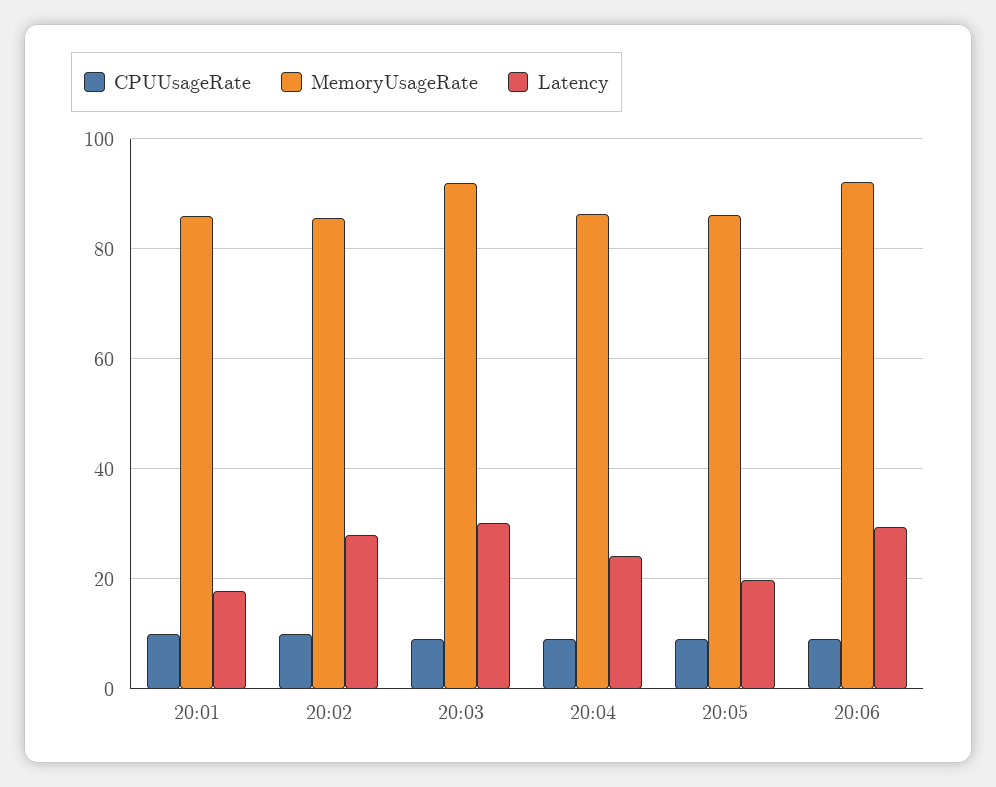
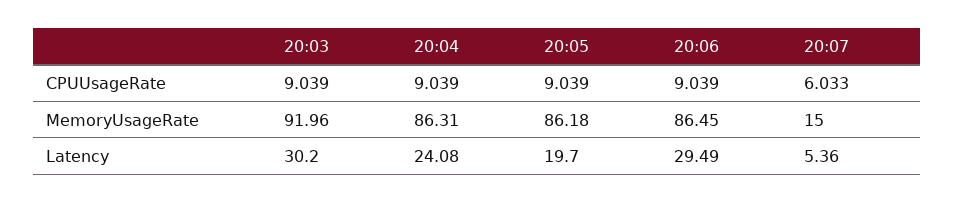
CPUUsageRate, 20:01: 10 -> none
MemoryUsageRate, 20:01: 86 -> none
Latency, 20:01: 18 -> none
CPUUsageRate, 20:02: 10 -> none
MemoryUsageRate, 20:02: 86 -> none
Latency, 20:02: 28 -> none
MemoryUsageRate, 20:06: 92 -> 86.45
CPUUsageRate, 20:07: none -> 6.033
MemoryUsageRate, 20:07: none -> 15
Latency, 20:07: none -> 5.36

